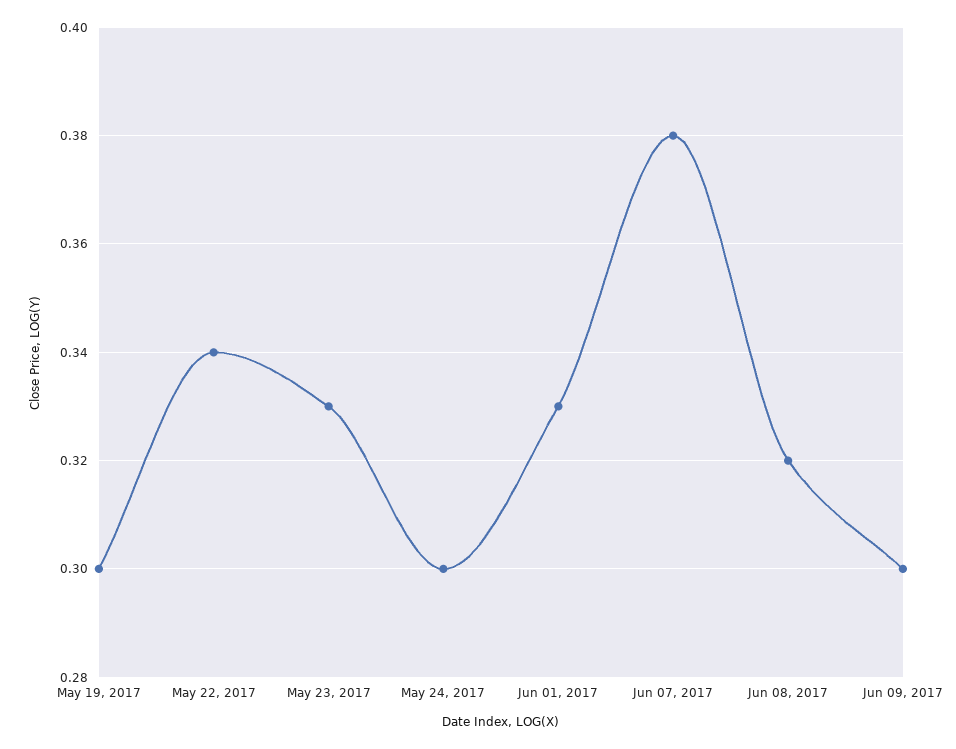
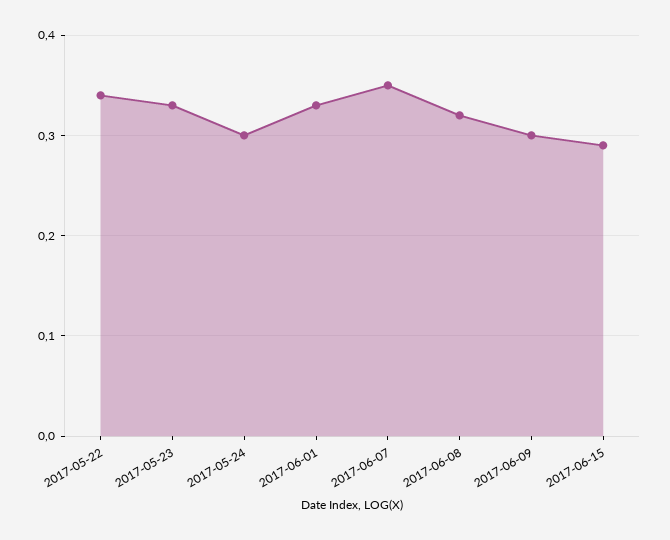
May 19, 2017: 0.3 -> none
Jun 07, 2017: 0.38 -> 0.35
2017-06-15: none -> 0.29

